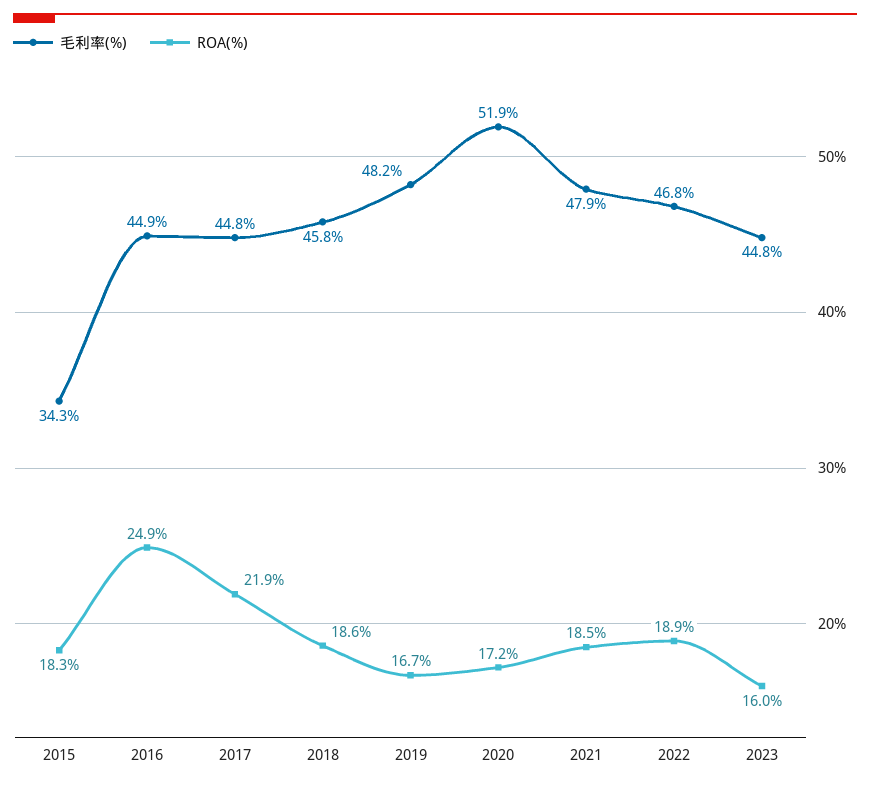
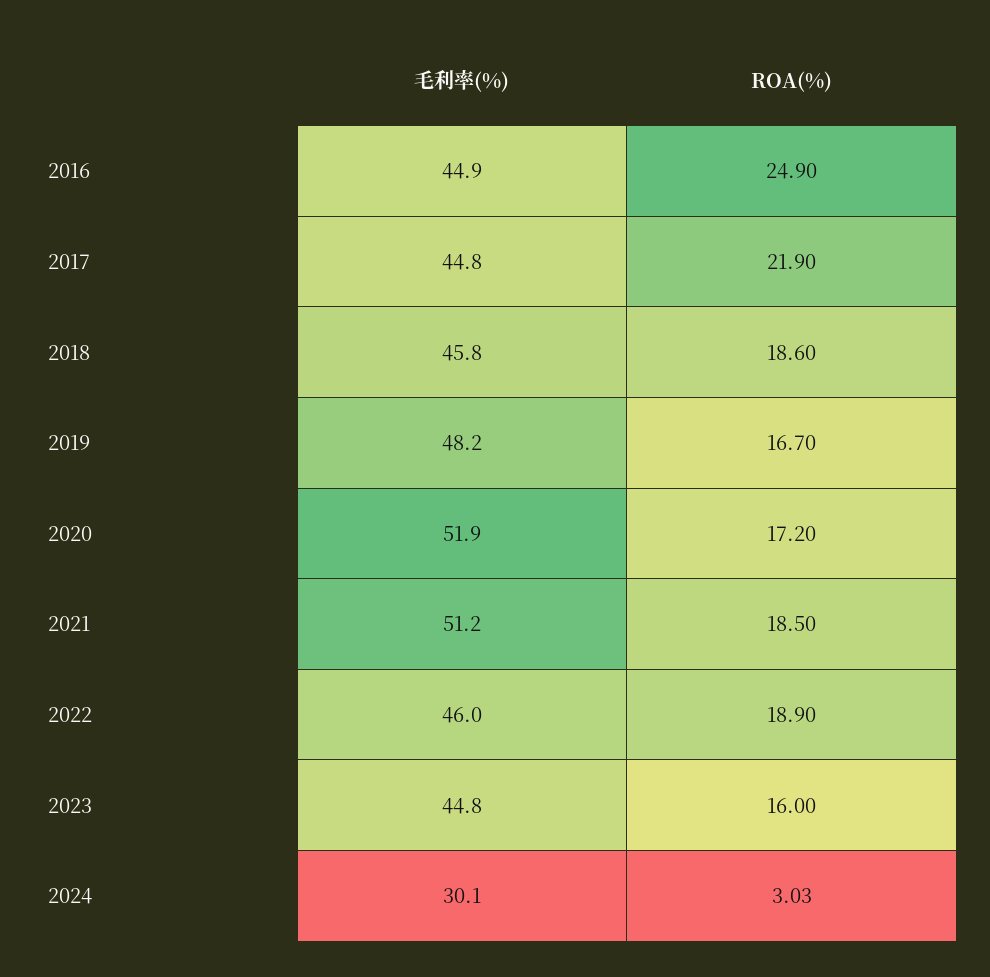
毛利率(%), 2015: 34.3 -> none
ROA(%), 2015: 18.3 -> none
毛利率(%), 2021: 47.9 -> 51.2
毛利率(%), 2022: 46.8 -> 46
毛利率(%), 2024: none -> 30.1
ROA(%), 2024: none -> 3.03

